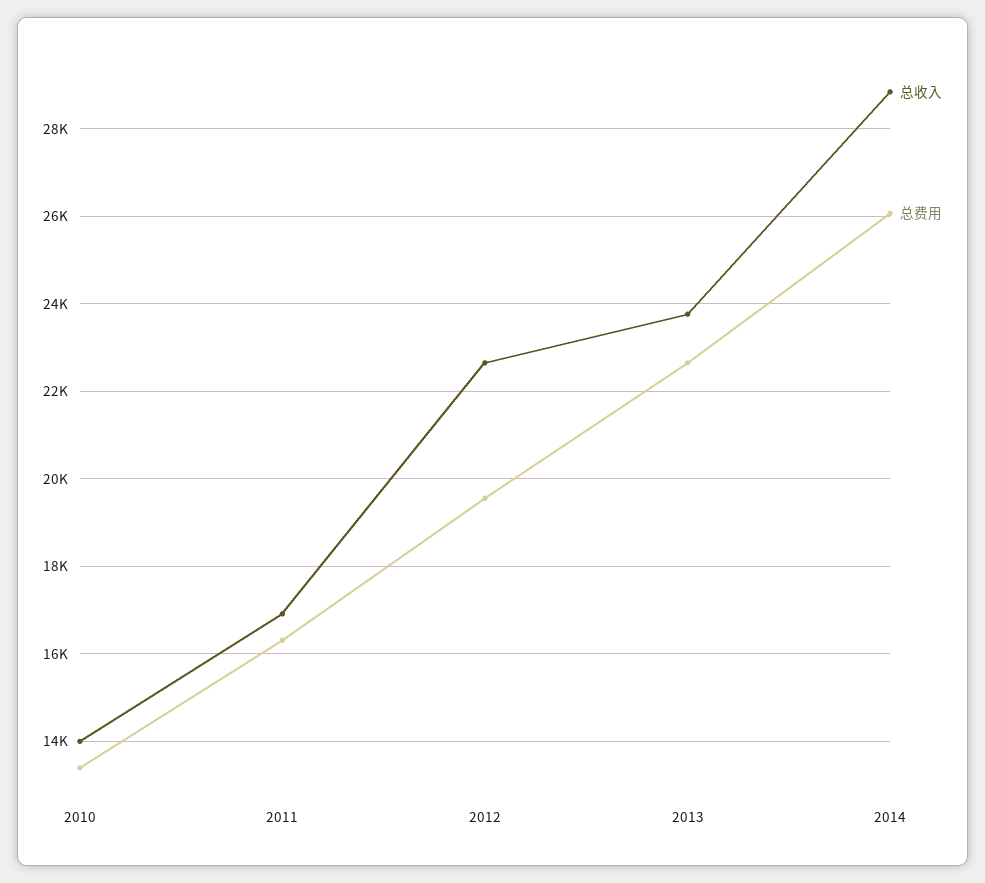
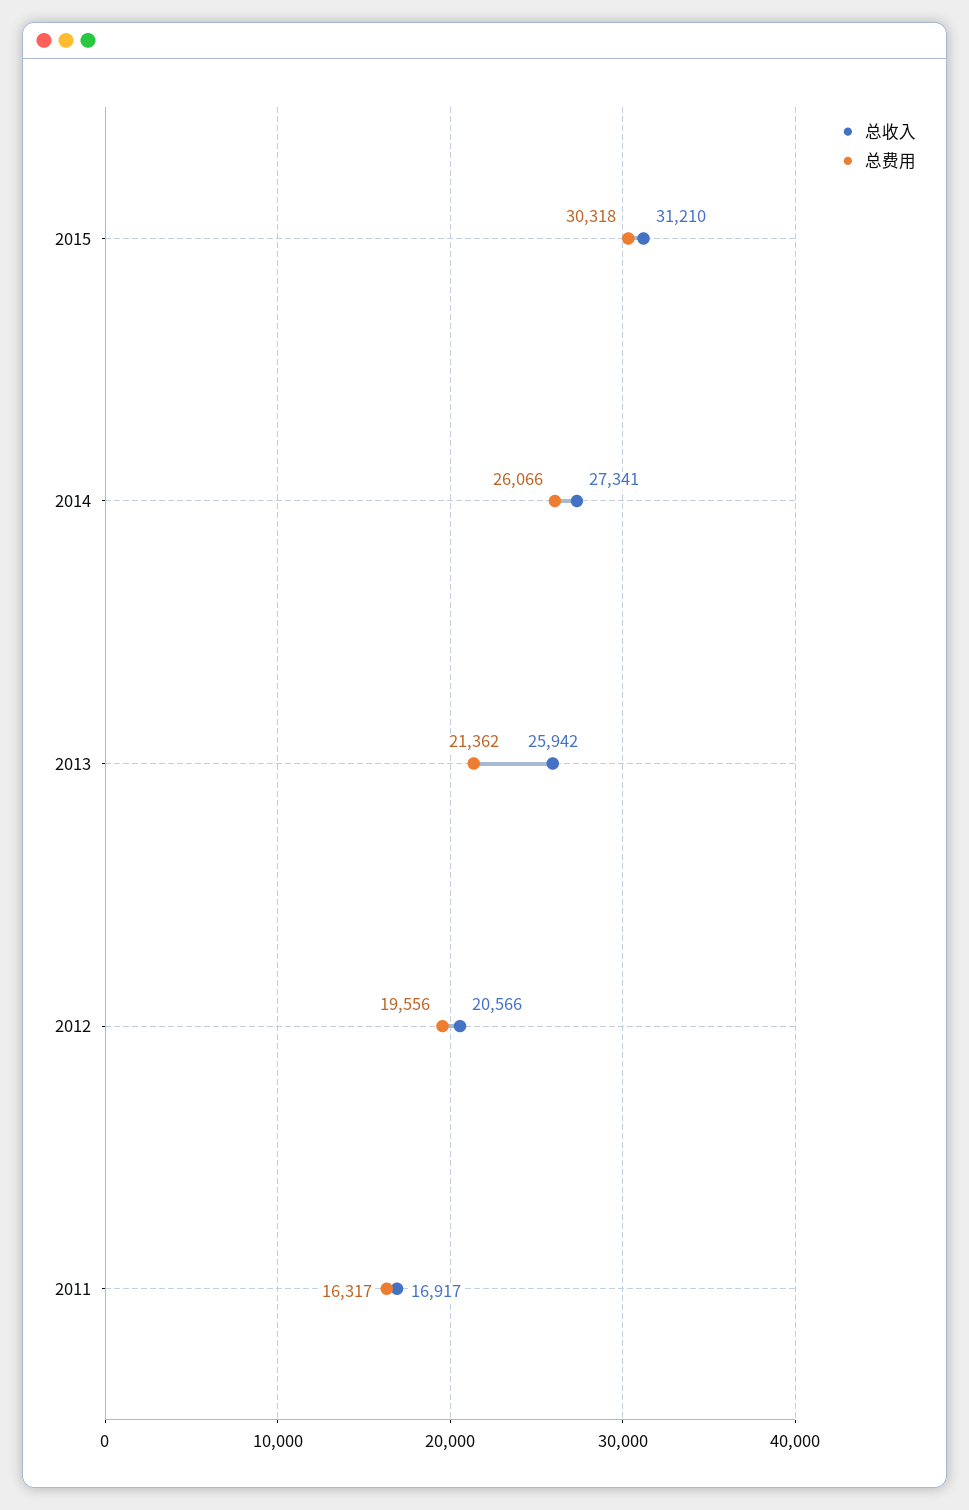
总收入, 2010: 14000 -> none
总费用, 2010: 13400 -> none
总收入, 2012: 22600 -> 20566
总收入, 2013: 23800 -> 25942
总费用, 2013: 22600 -> 21362
总收入, 2014: 28800 -> 27341
总收入, 2015: none -> 31210
总费用, 2015: none -> 30318

